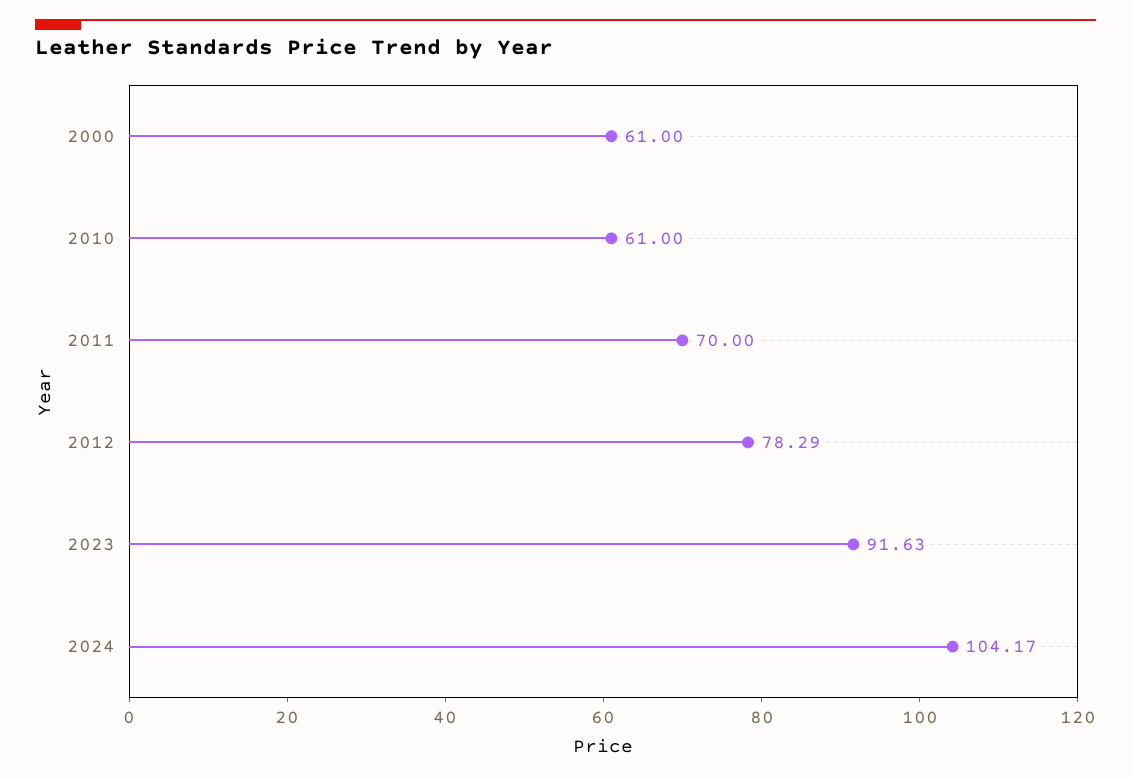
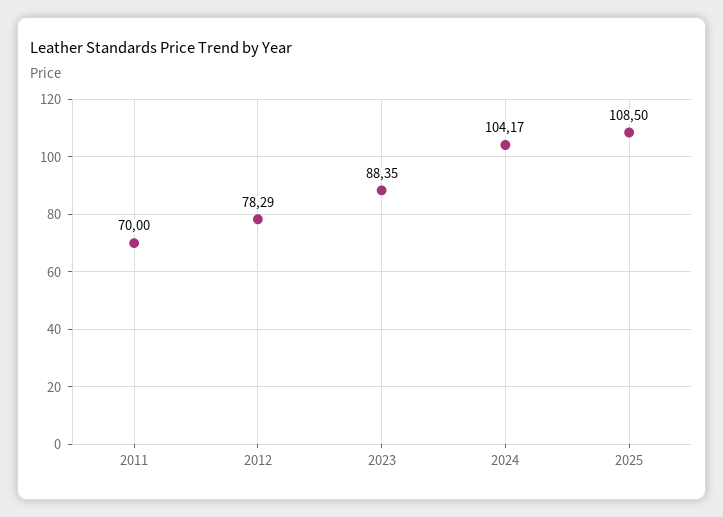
2000: 61 -> none
2010: 61 -> none
2023: 91.63 -> 88.35
2025: none -> 108.5

